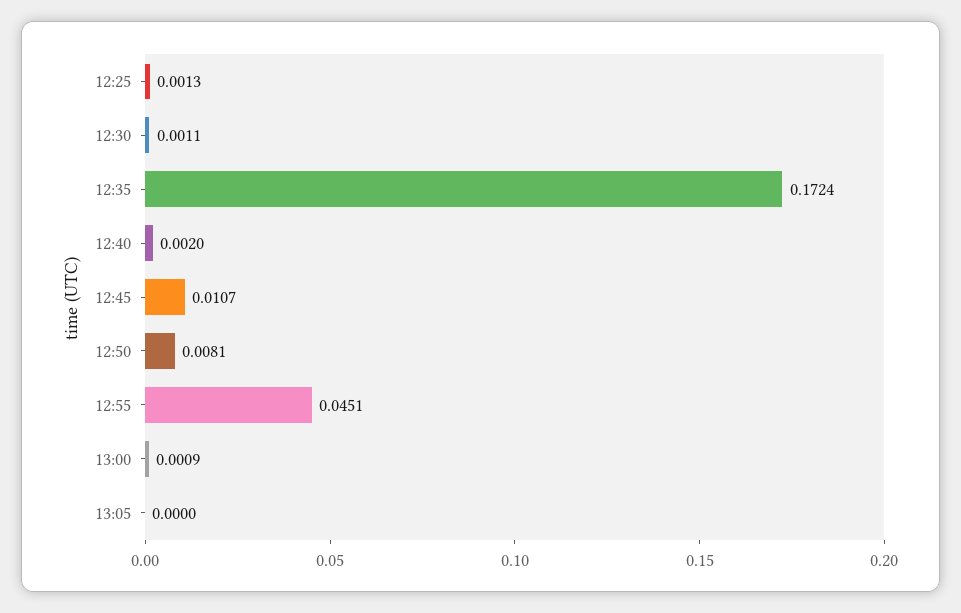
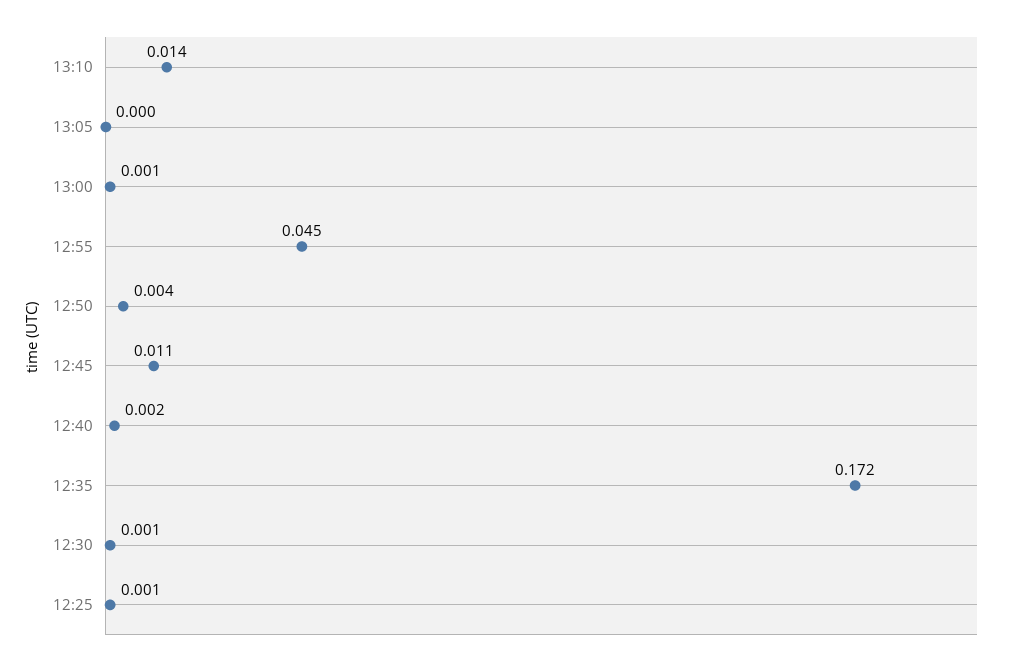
12:50: 0.0081 -> 0.004
13:10: none -> 0.014

